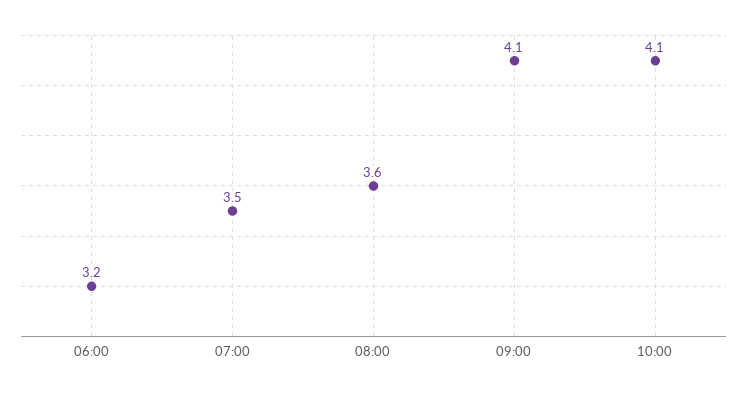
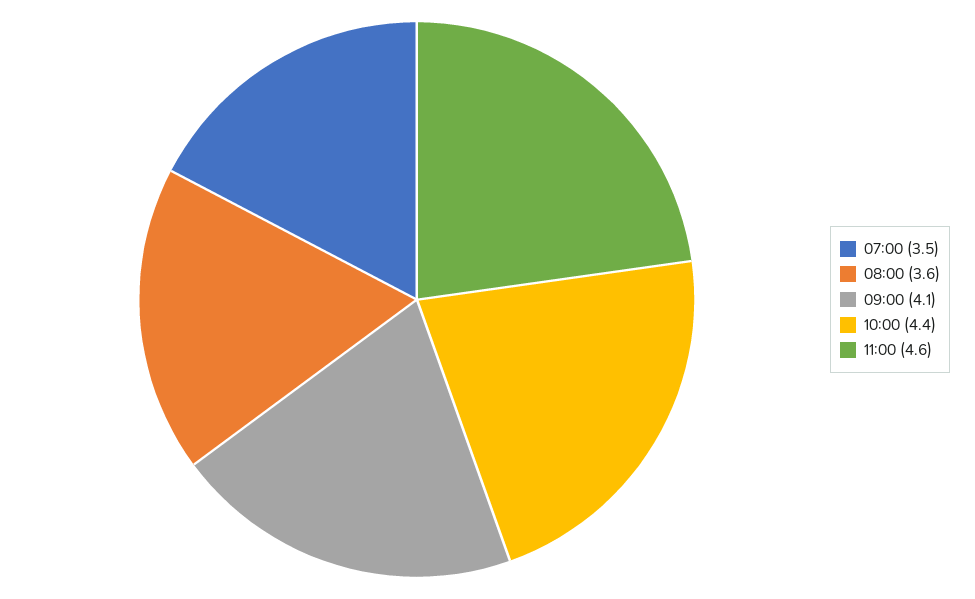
06:00: 3.2 -> none
10:00: 4.1 -> 4.4
11:00: none -> 4.6

